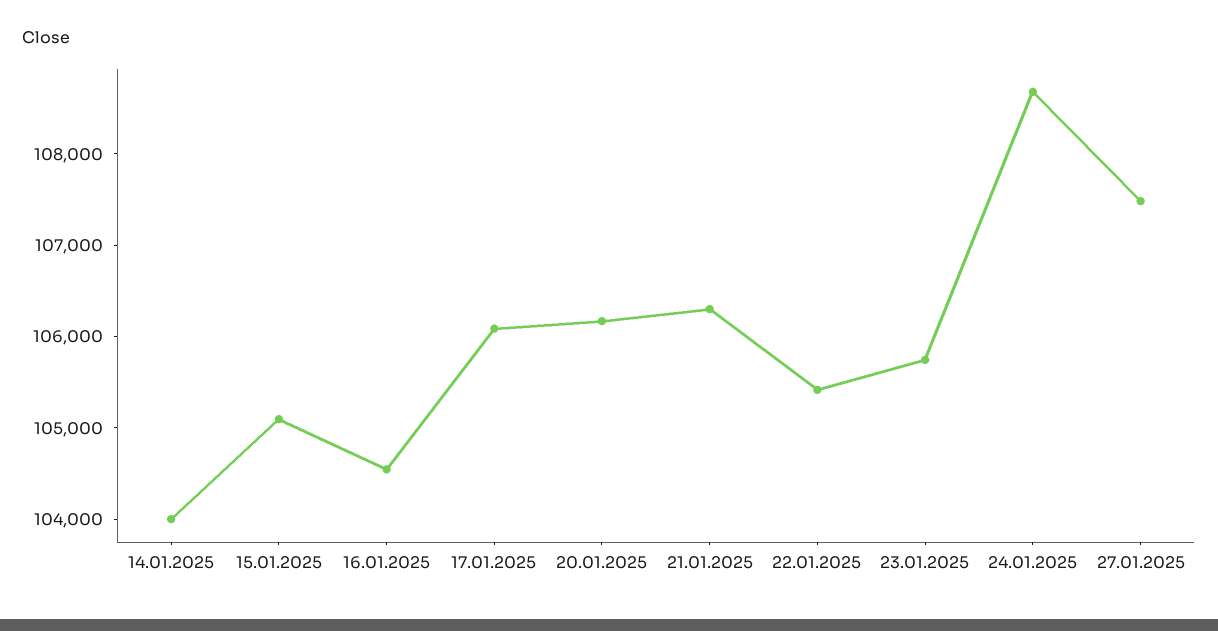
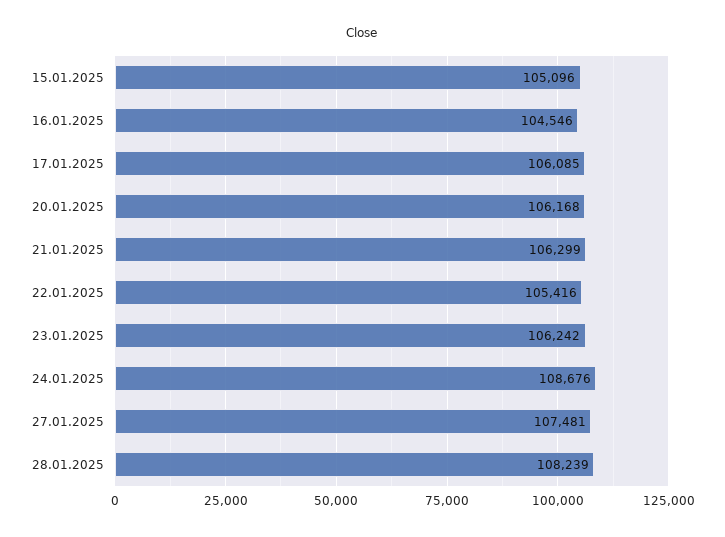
14.01.2025: 104000 -> none
23.01.2025: 105800 -> 106242
28.01.2025: none -> 108239

